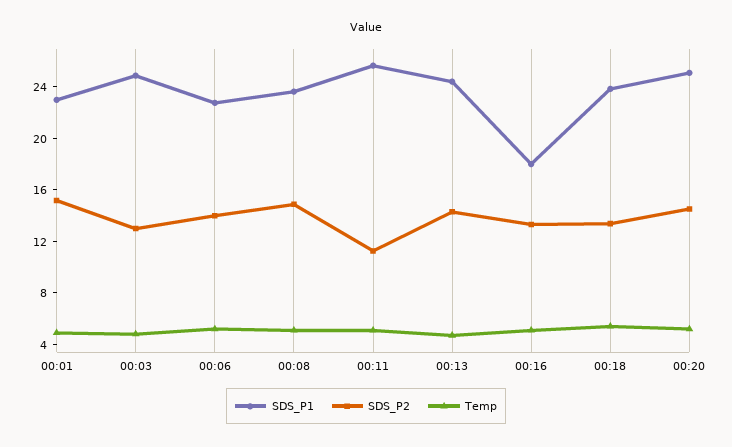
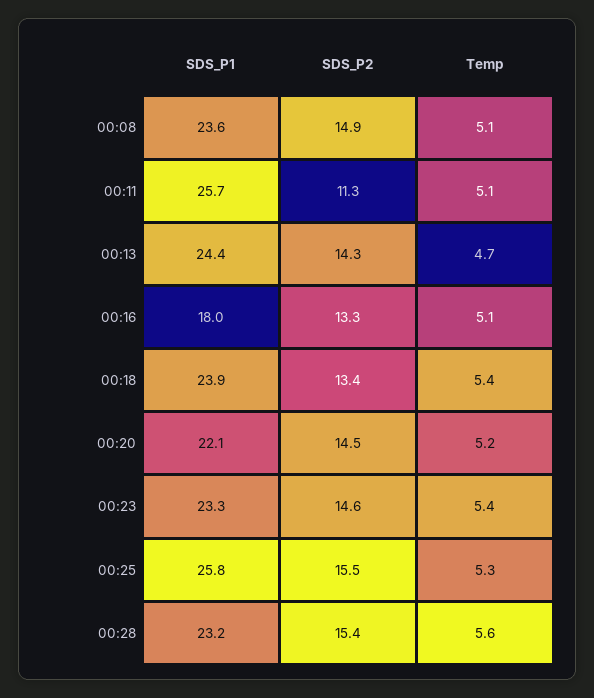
SDS_P1, 00:01: 23 -> none
SDS_P2, 00:01: 15 -> none
Temp, 00:01: 5 -> none
SDS_P1, 00:03: 25 -> none
SDS_P2, 00:03: 13 -> none
Temp, 00:03: 5 -> none
SDS_P1, 00:06: 23 -> none
SDS_P2, 00:06: 14 -> none
Temp, 00:06: 5 -> none
SDS_P1, 00:20: 25 -> 22.1
SDS_P1, 00:23: none -> 23.3
SDS_P2, 00:23: none -> 14.6
Temp, 00:23: none -> 5.4
SDS_P1, 00:25: none -> 25.8
SDS_P2, 00:25: none -> 15.5
Temp, 00:25: none -> 5.3
SDS_P1, 00:28: none -> 23.2
SDS_P2, 00:28: none -> 15.4
Temp, 00:28: none -> 5.6

